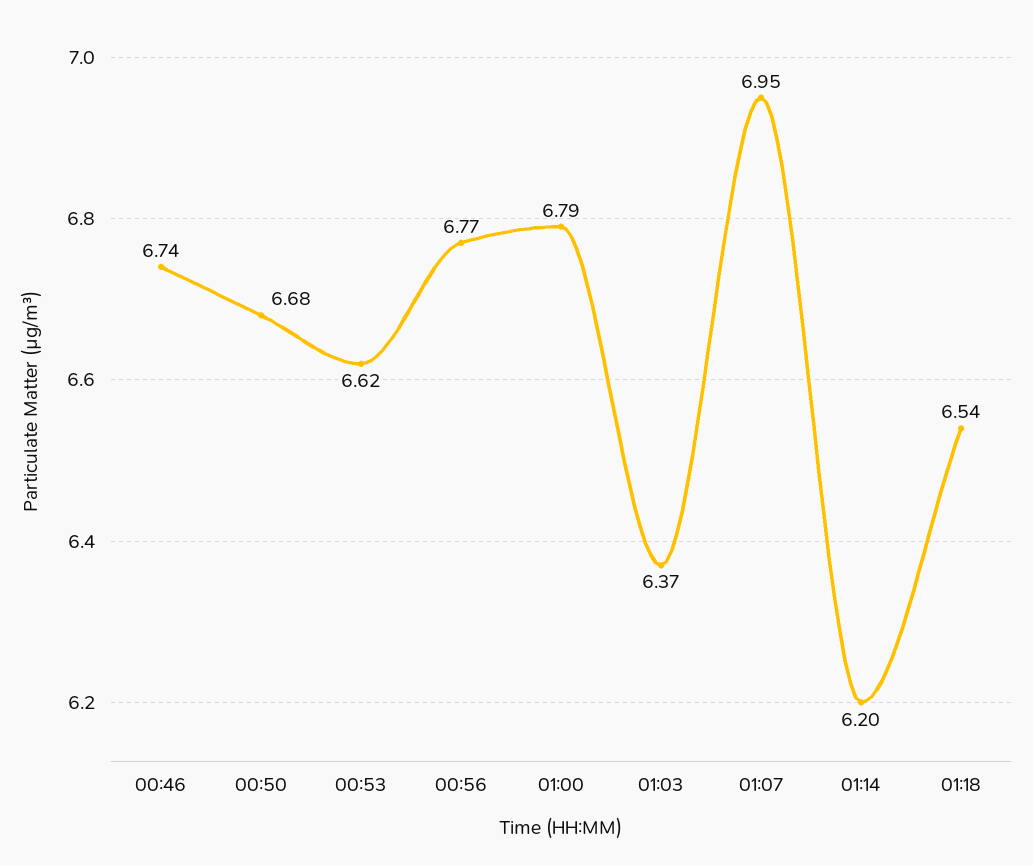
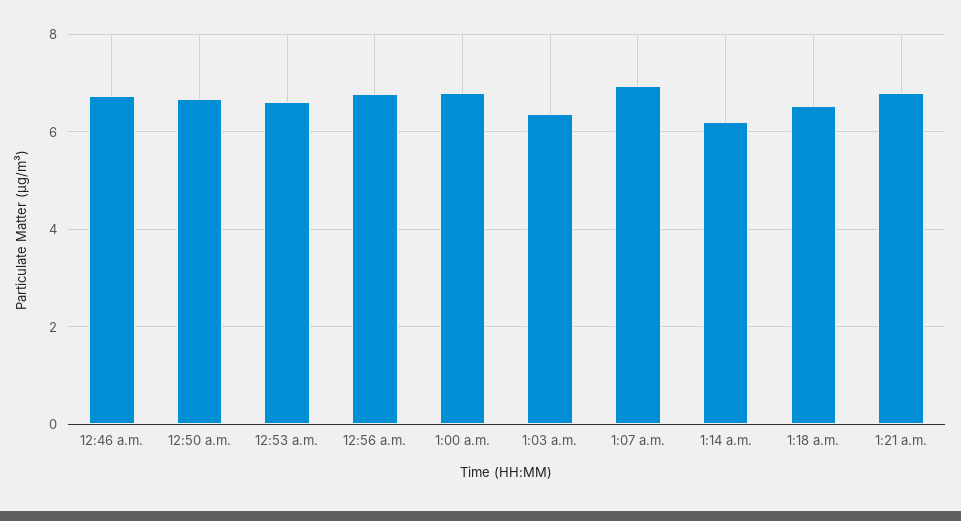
1:21 a.m.: none -> 6.8

